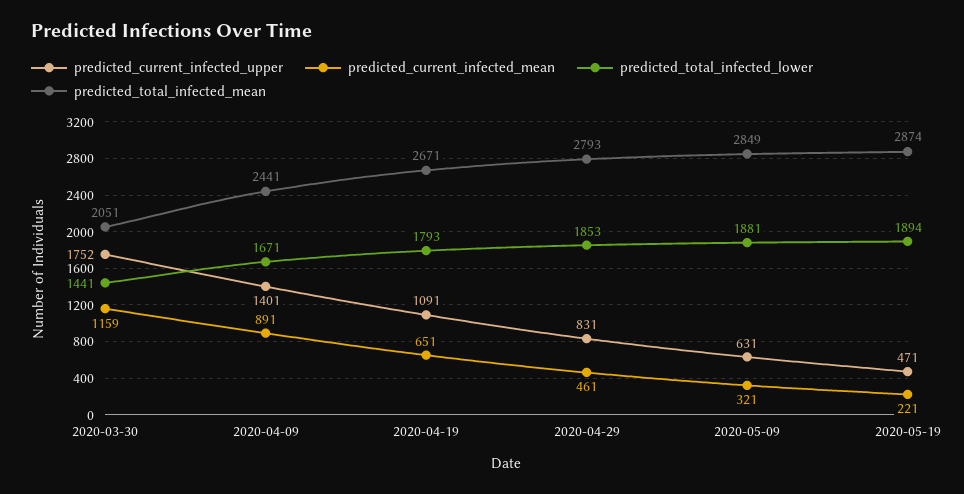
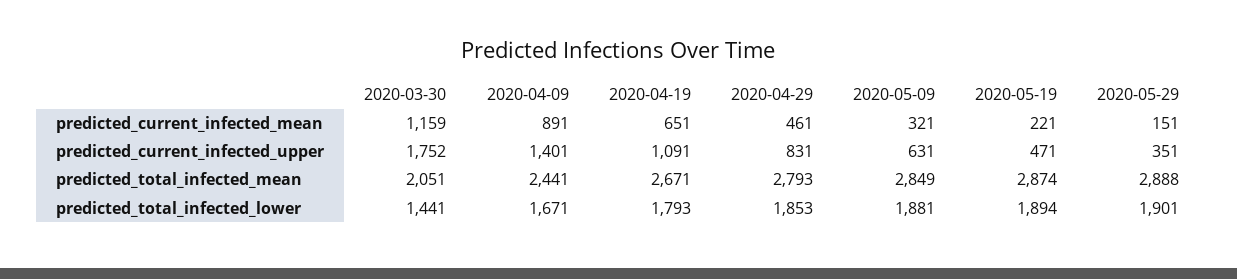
predicted_current_infected_mean, 2020-05-29: none -> 151
predicted_current_infected_upper, 2020-05-29: none -> 351
predicted_total_infected_mean, 2020-05-29: none -> 2888
predicted_total_infected_lower, 2020-05-29: none -> 1901

